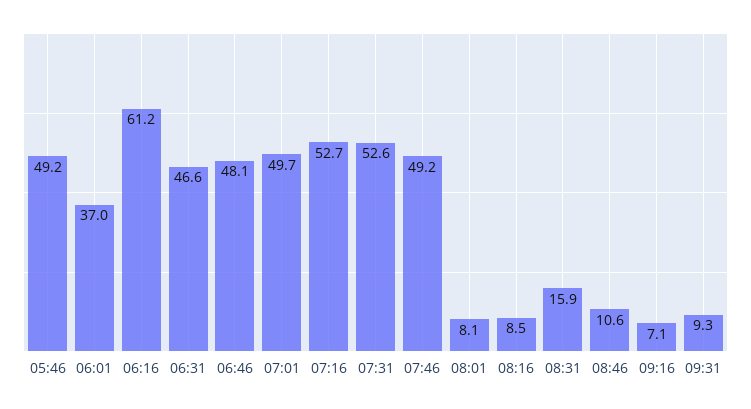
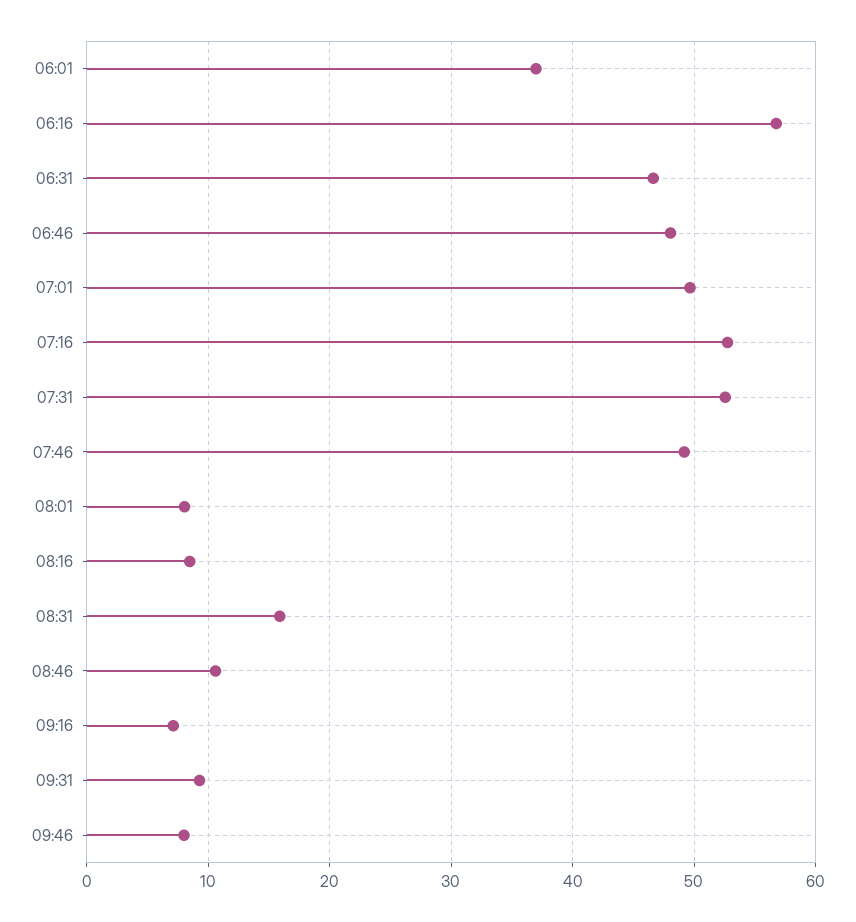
05:46: 49.2 -> none
06:16: 61.2 -> 57
09:46: none -> 8

